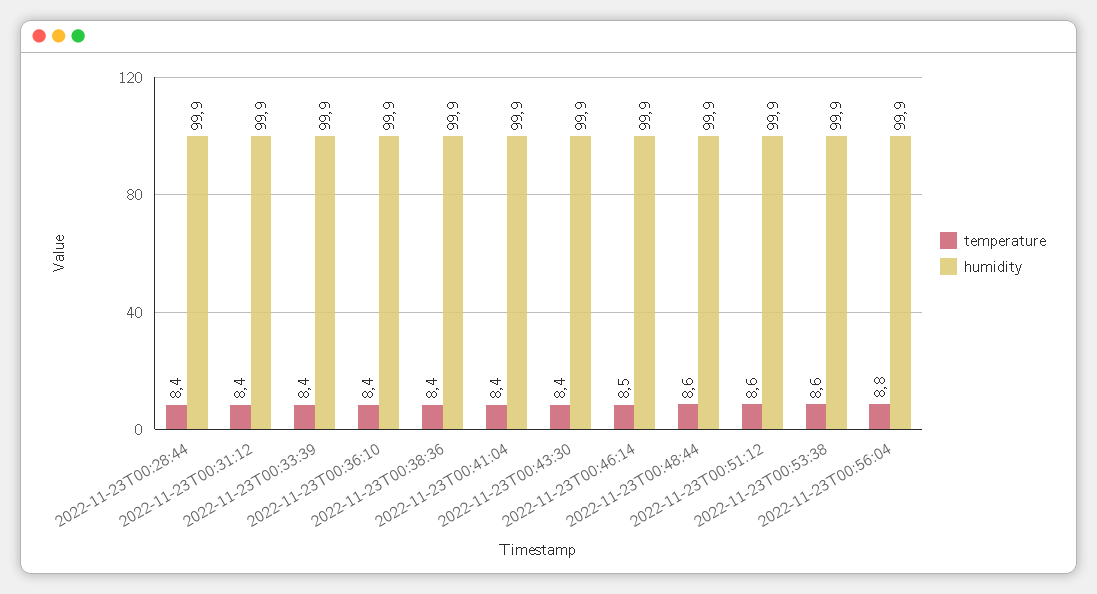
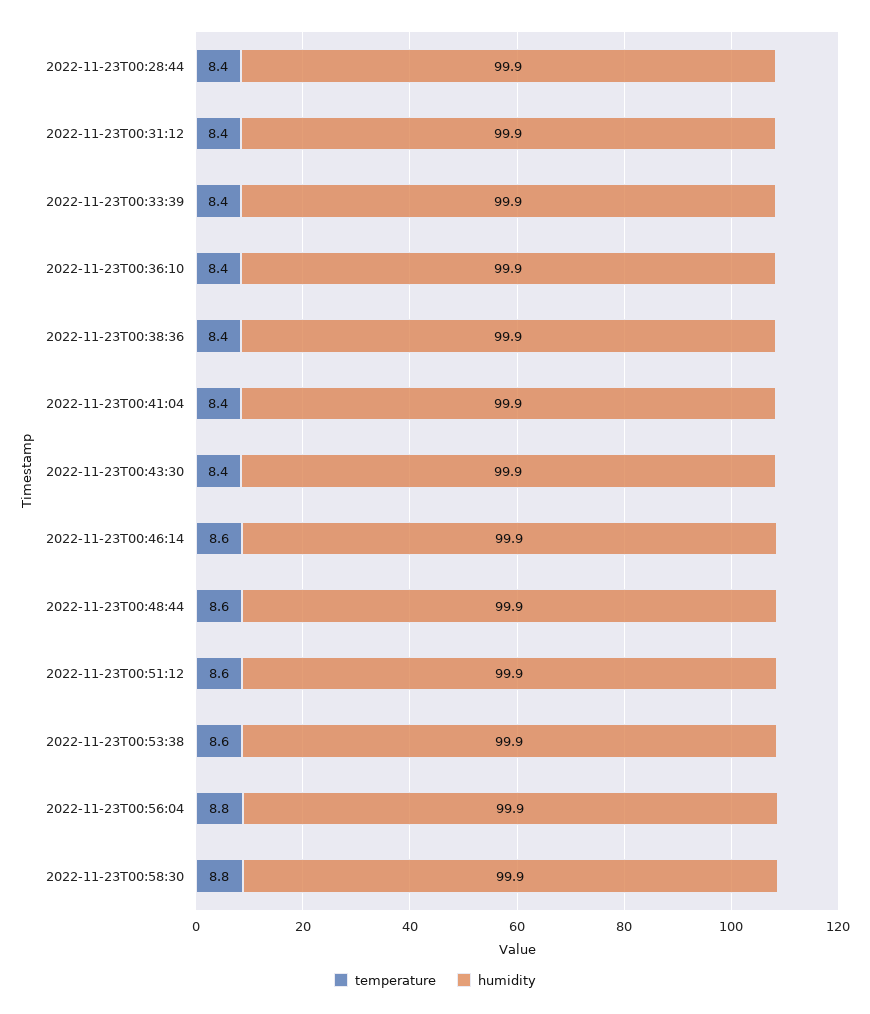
temperature, 2022-11-23T00:46:14: 8.5 -> 8.6
temperature, 2022-11-23T00:58:30: none -> 8.8
humidity, 2022-11-23T00:58:30: none -> 99.9

